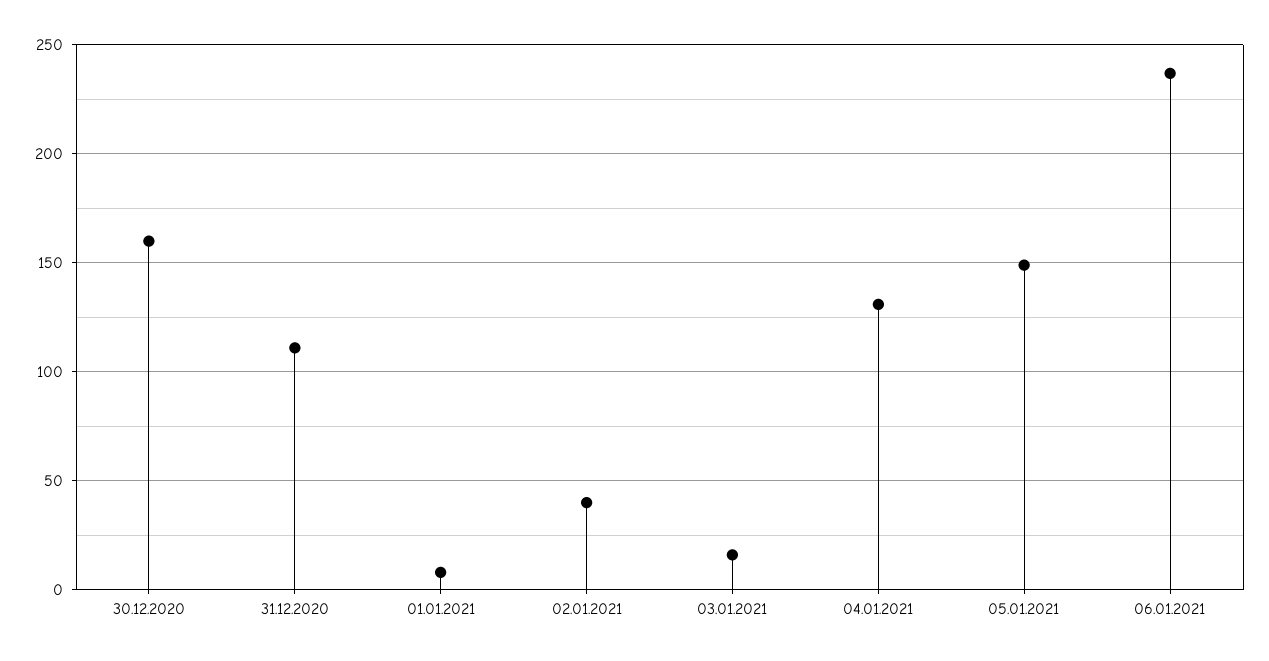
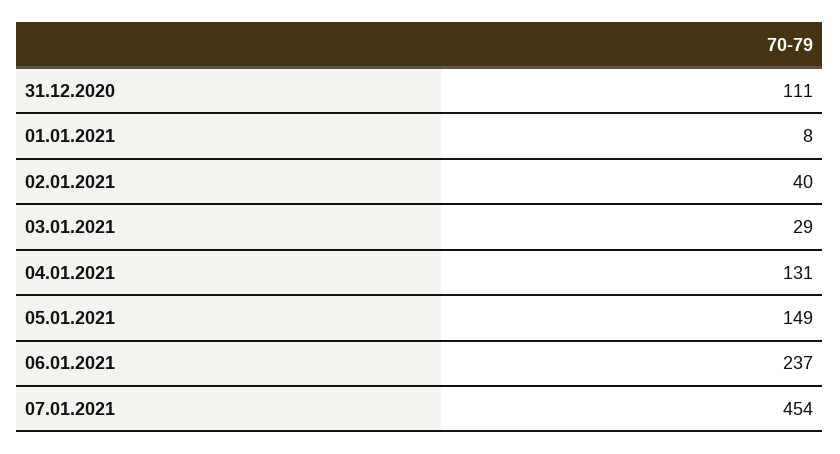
30.12.2020: 160 -> none
03.01.2021: 15 -> 29
07.01.2021: none -> 454

